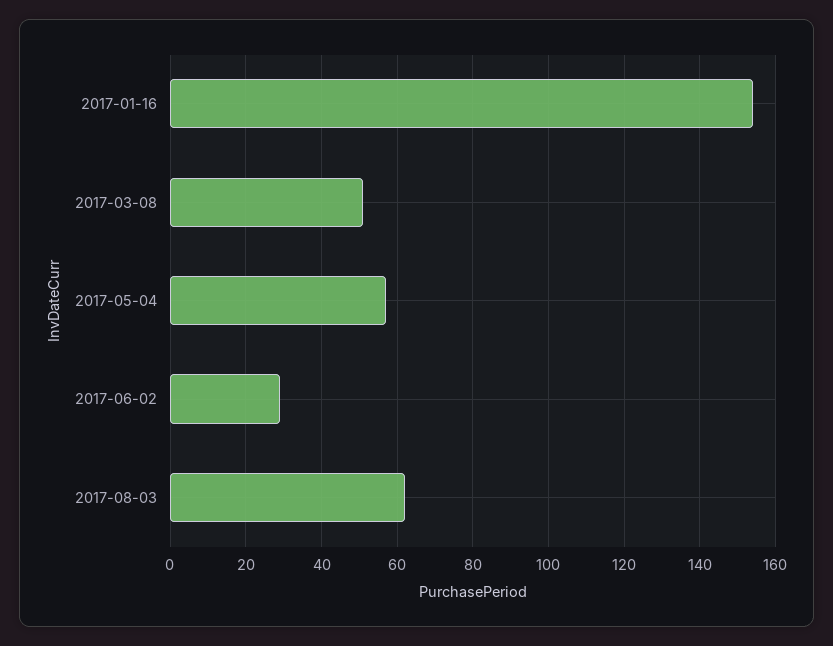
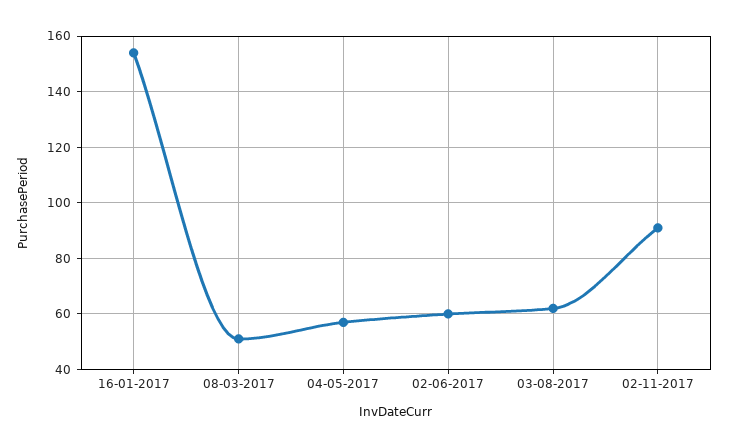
2017-06-02: 30 -> 60
02-11-2017: none -> 90

